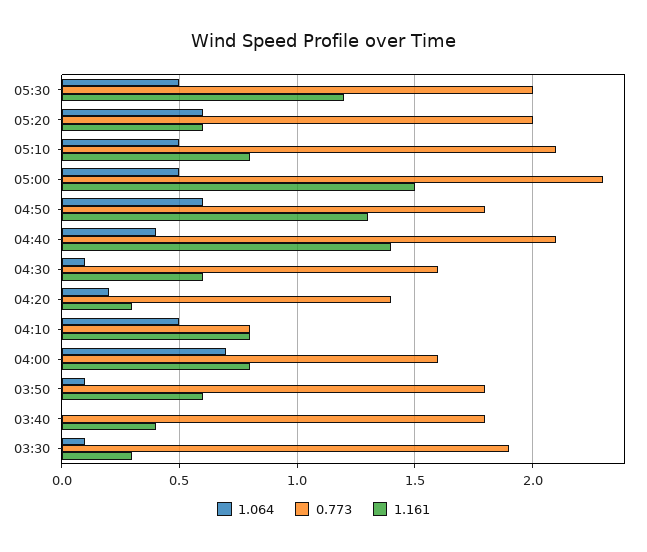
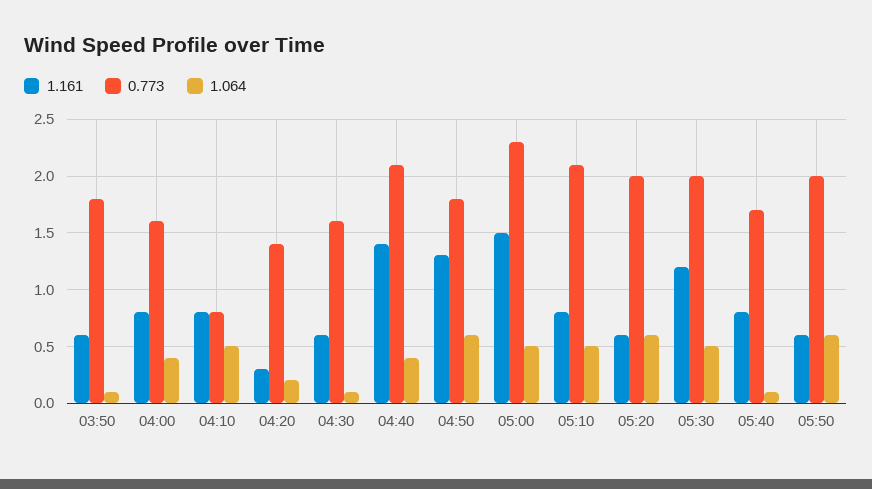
1.064, 04:00: 0.7 -> 0.4
1.064, 03:40: 0 -> none
0.773, 03:40: 1.8 -> none
1.161, 03:40: 0.4 -> none
1.064, 03:30: 0.1 -> none
0.773, 03:30: 1.9 -> none
1.161, 03:30: 0.3 -> none
1.161, 05:40: none -> 0.8
0.773, 05:40: none -> 1.7
1.064, 05:40: none -> 0.1
1.161, 05:50: none -> 0.6
0.773, 05:50: none -> 2
1.064, 05:50: none -> 0.6

